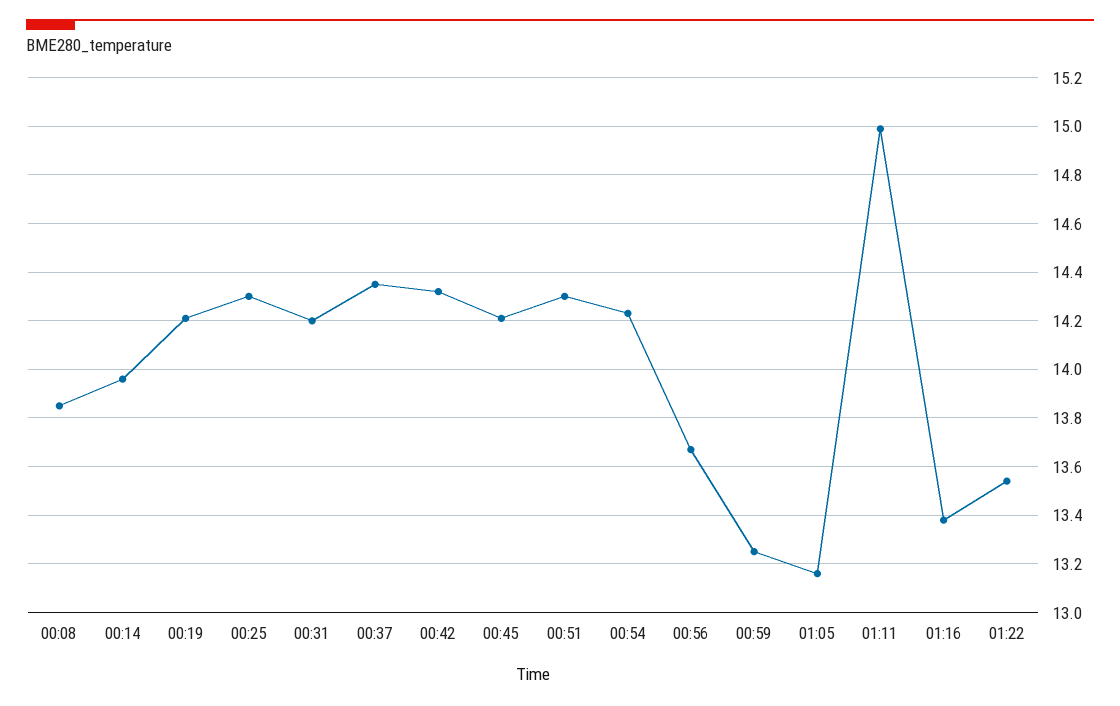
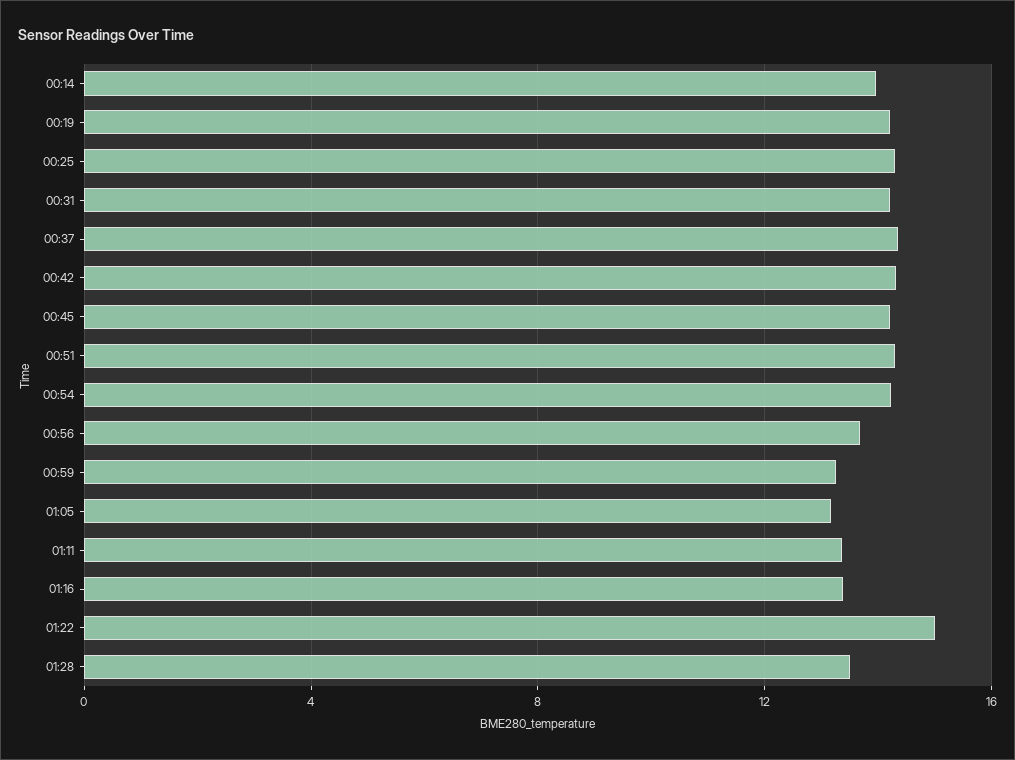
00:08: 13.85 -> none
01:11: 15 -> 13.5
01:22: 13.55 -> 15
01:28: none -> 13.5

